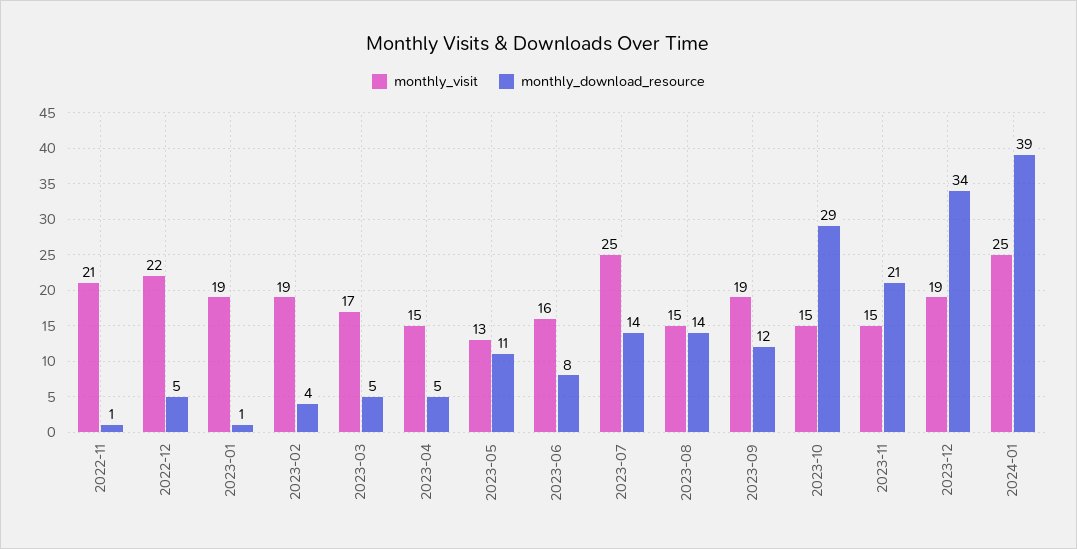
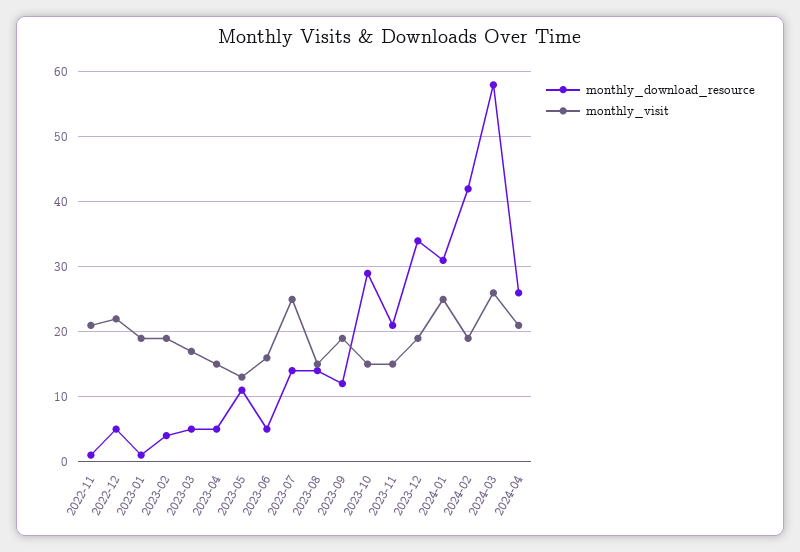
monthly_download_resource, 2023-06: 8 -> 5
monthly_download_resource, 2024-01: 39 -> 31
monthly_download_resource, 2024-02: none -> 42
monthly_visit, 2024-02: none -> 19
monthly_download_resource, 2024-03: none -> 58
monthly_visit, 2024-03: none -> 26
monthly_download_resource, 2024-04: none -> 26
monthly_visit, 2024-04: none -> 21

